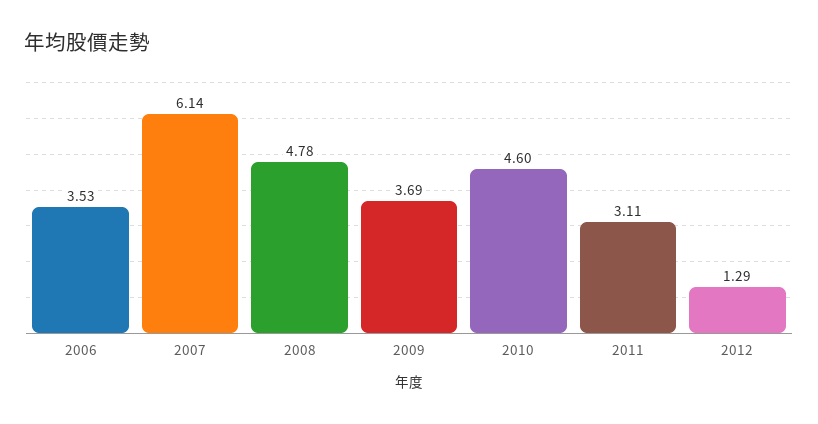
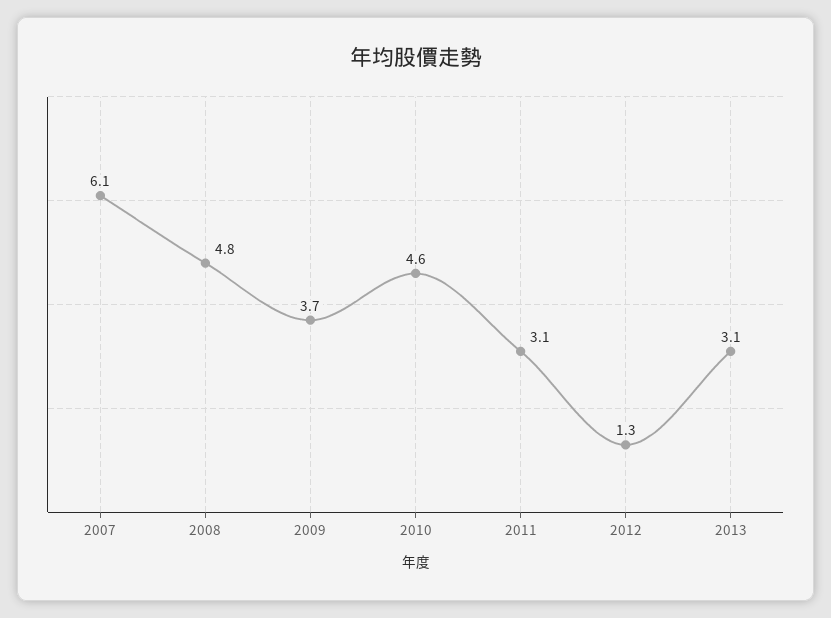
2006: 3.53 -> none
2013: none -> 3.1

